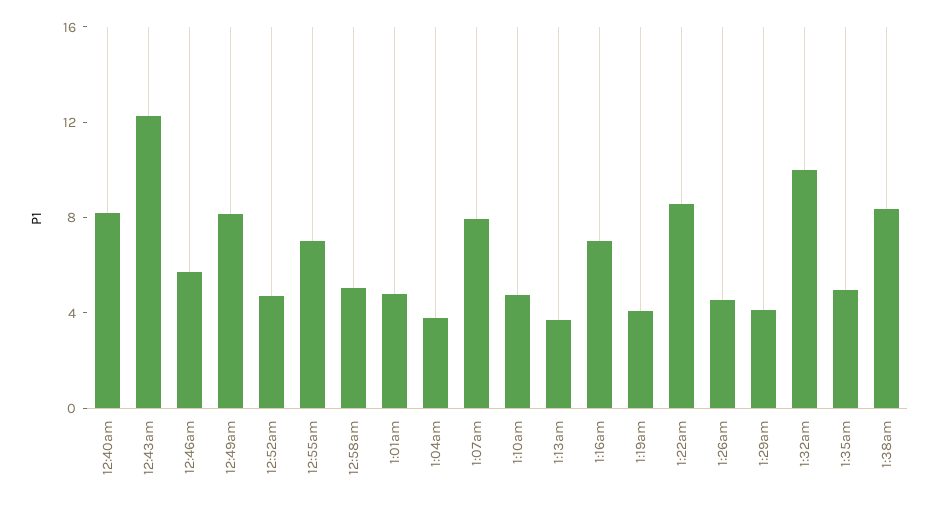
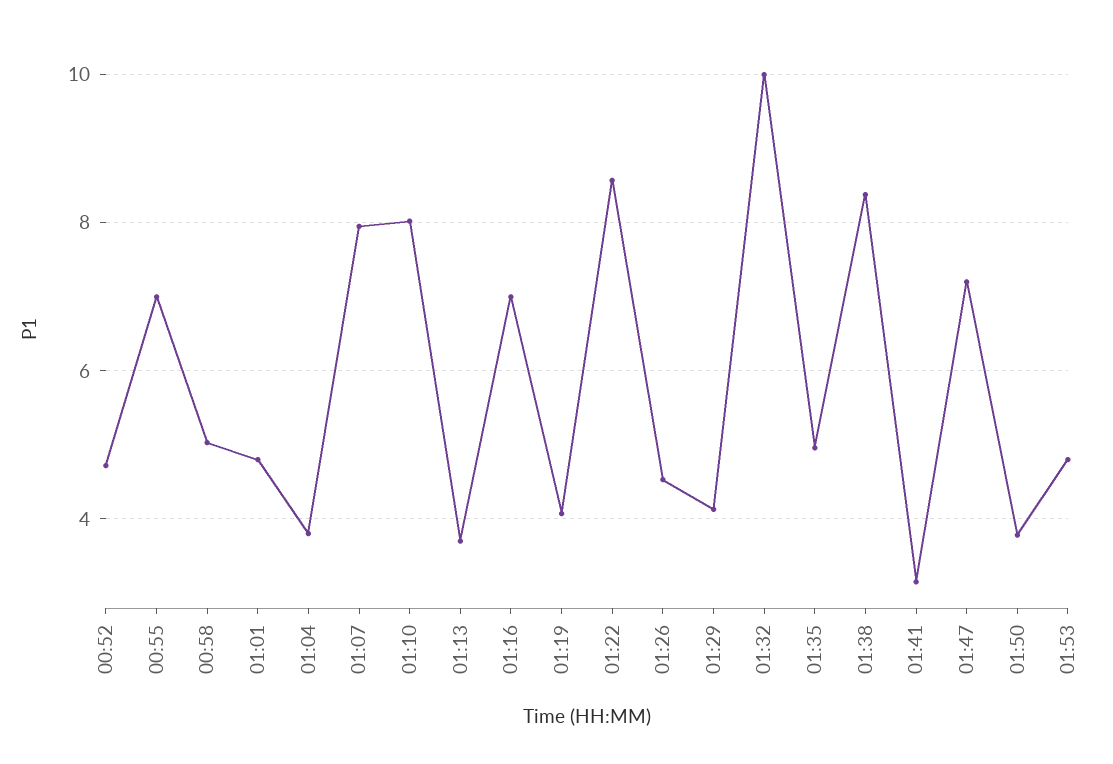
12:40am: 8 -> none
12:43am: 12 -> none
12:46am: 6 -> none
12:49am: 8 -> none
1:10am: 5 -> 8
01:41: none -> 3.2
01:47: none -> 7.2
01:50: none -> 3.8
01:53: none -> 4.8

